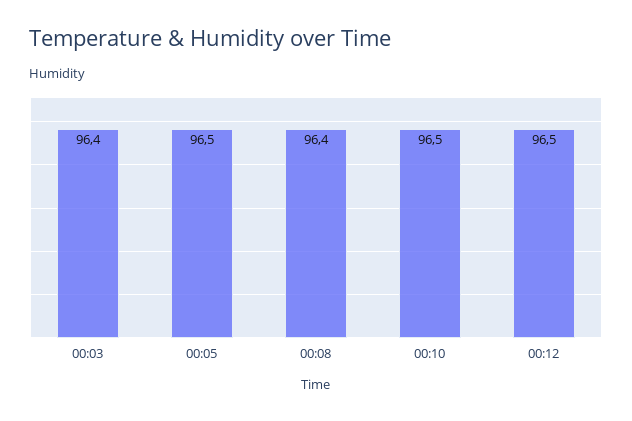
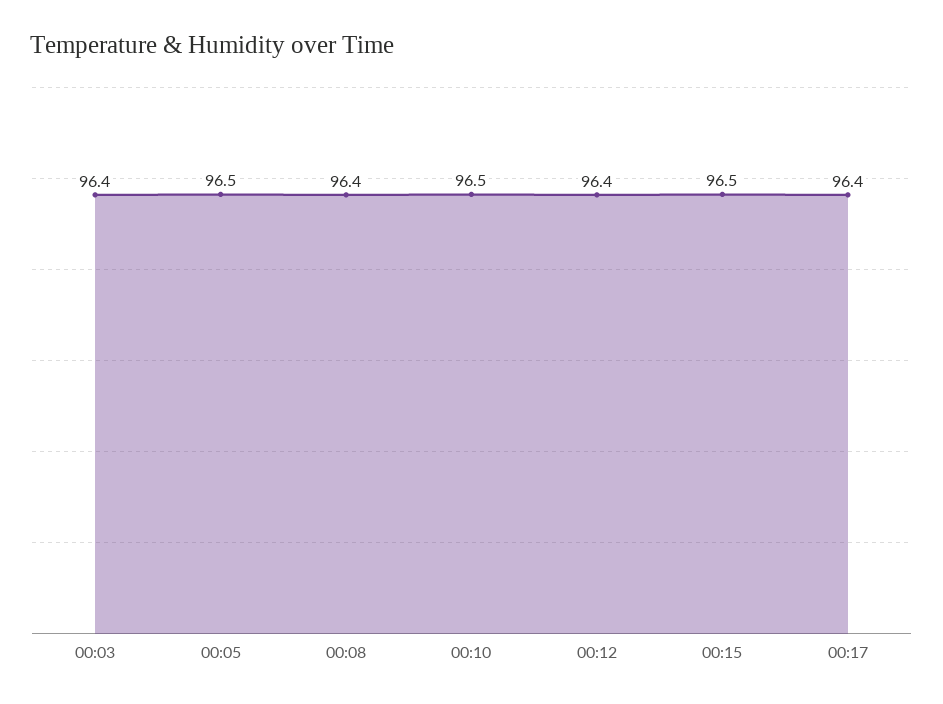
00:12: 96.5 -> 96.4
00:15: none -> 96.5
00:17: none -> 96.4

